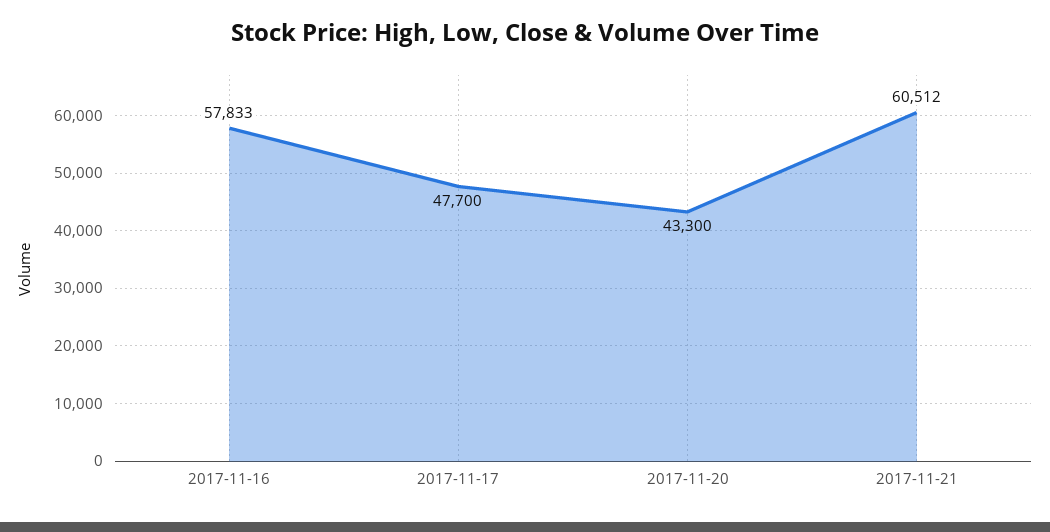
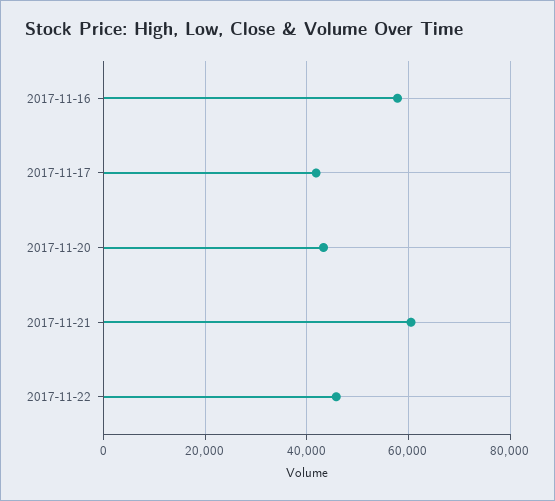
2017-11-17: 47700 -> 42000
2017-11-22: none -> 46000

